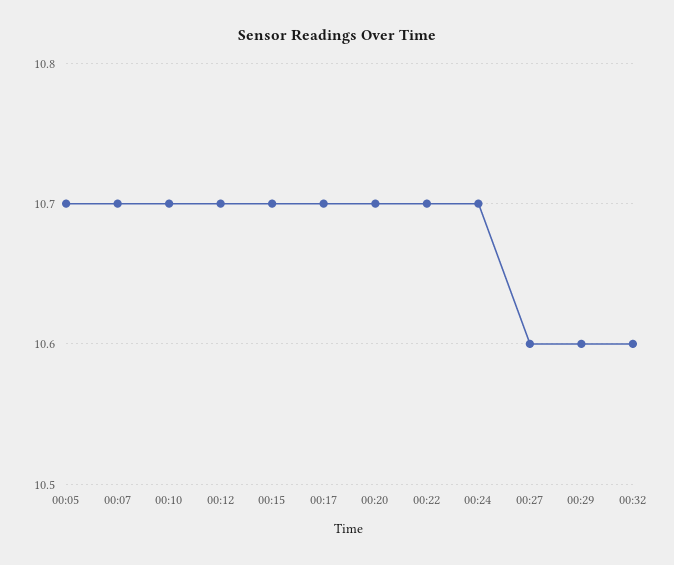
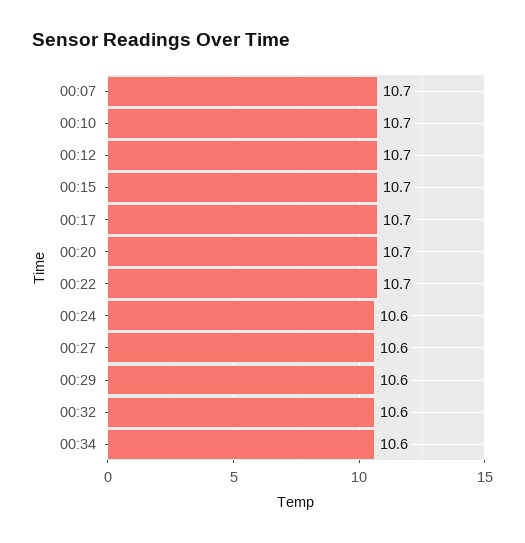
00:05: 10.7 -> none
00:24: 10.7 -> 10.6
00:34: none -> 10.6

